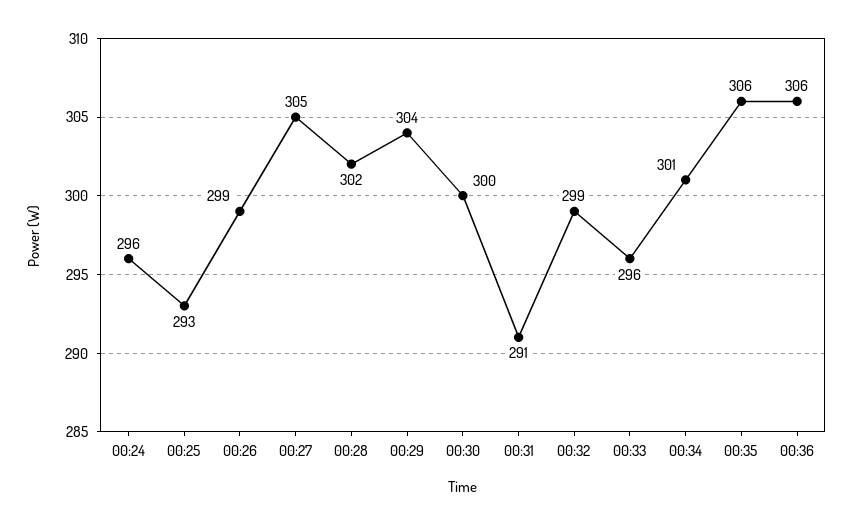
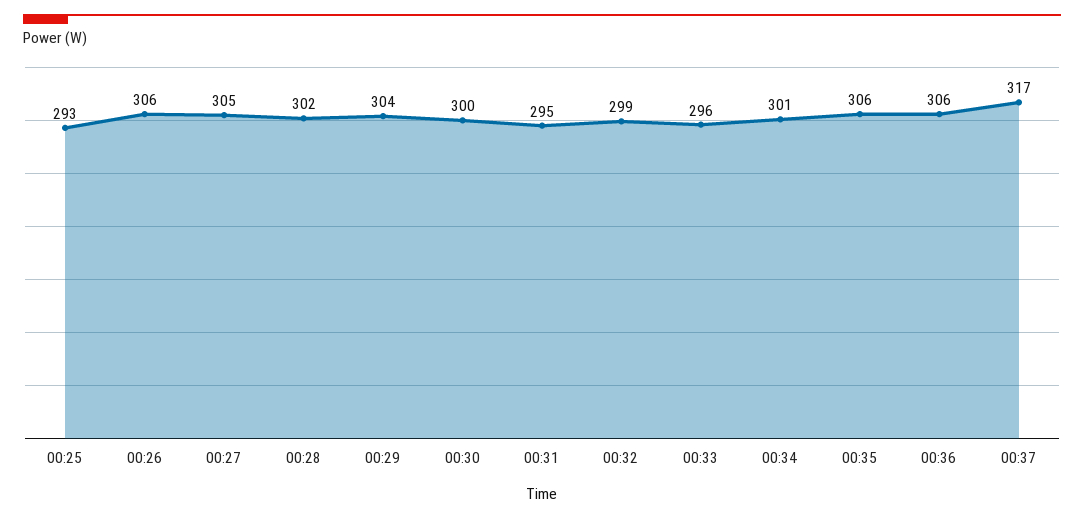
00:24: 296 -> none
00:26: 299 -> 306
00:31: 291 -> 295
00:37: none -> 317

